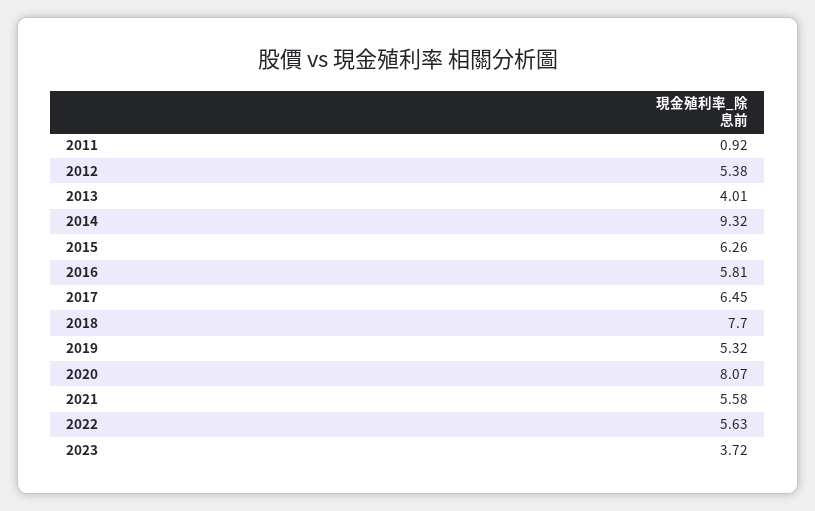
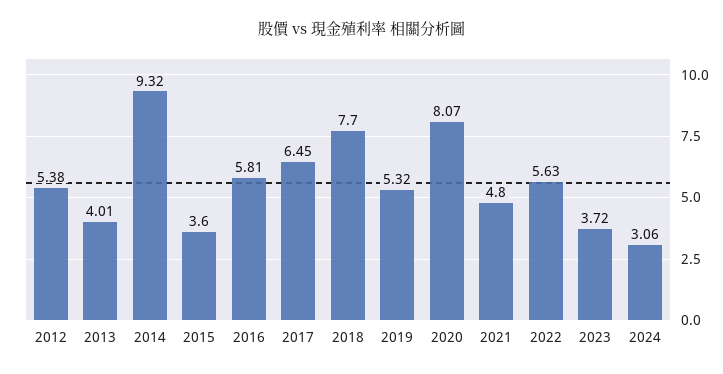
2011: 0.92 -> none
2015: 6.26 -> 3.6
2021: 5.58 -> 4.8
2024: none -> 3.06

